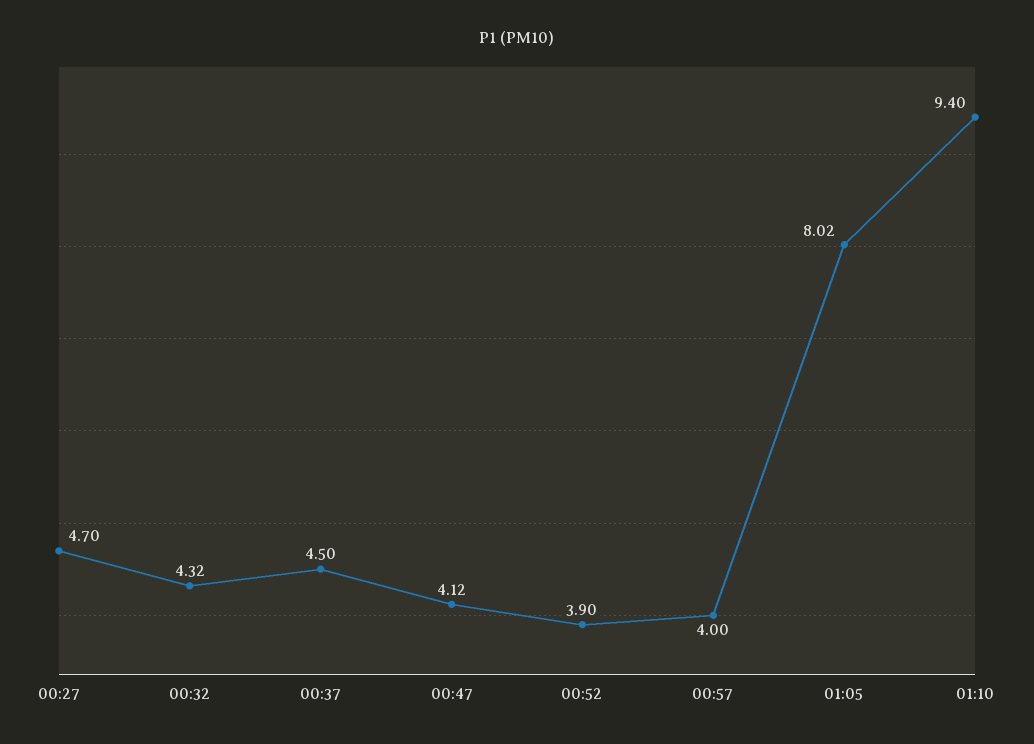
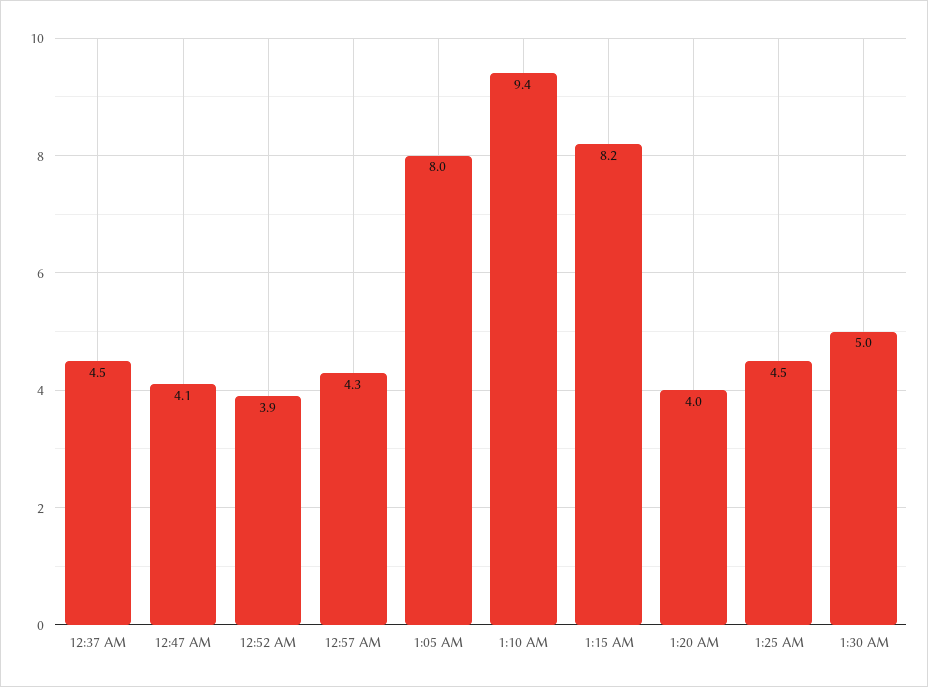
00:27: 4.7 -> none
00:32: 4.32 -> none
00:57: 4 -> 4.3
1:15 AM: none -> 8.2
1:20 AM: none -> 4
1:25 AM: none -> 4.5
1:30 AM: none -> 5

